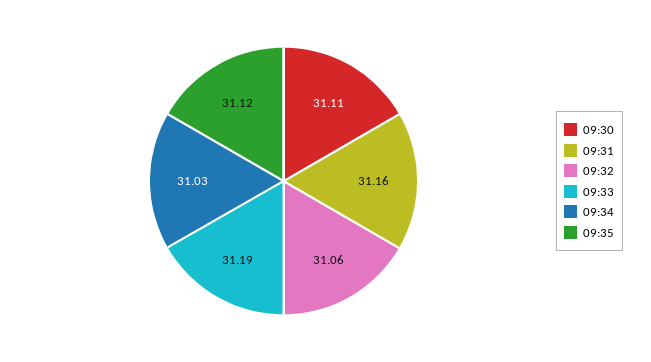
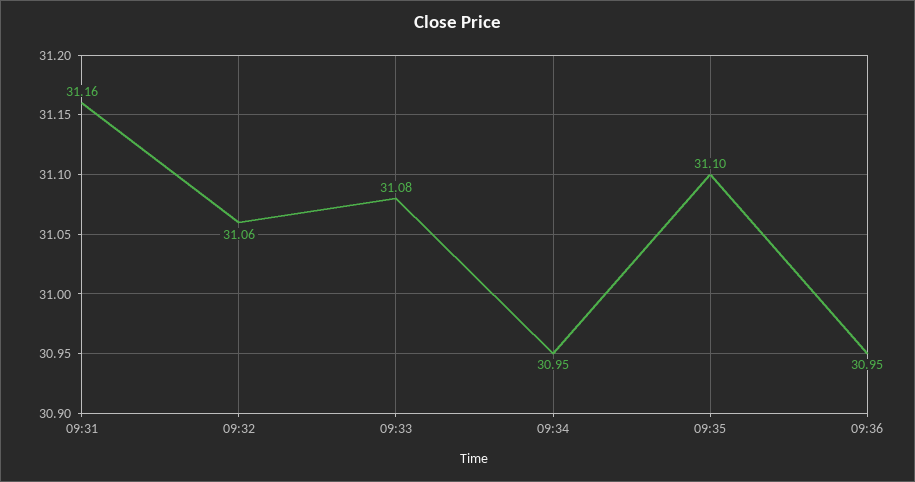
09:30: 31.11 -> none
09:33: 31.19 -> 31.08
09:34: 31.03 -> 30.95
09:35: 31.12 -> 31.1
09:36: none -> 30.95

